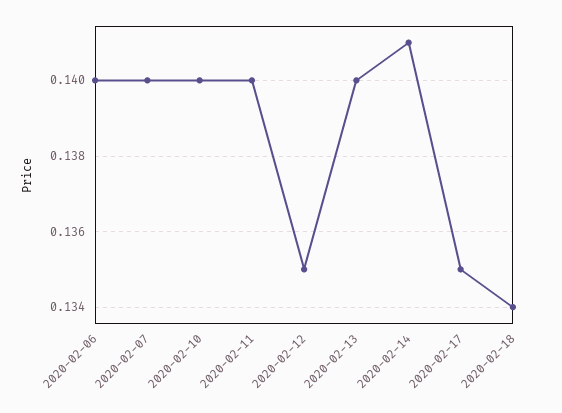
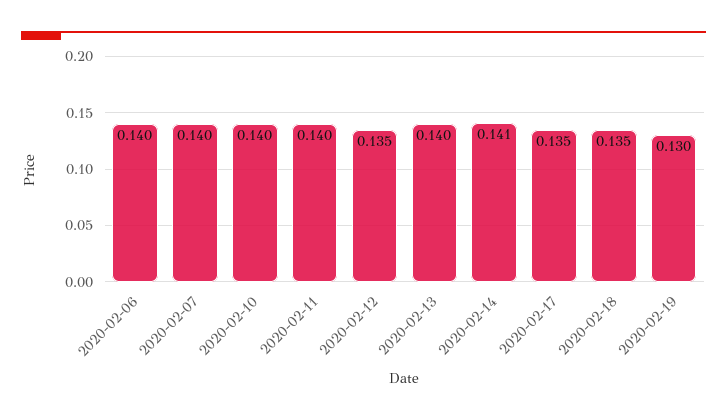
2020-02-18: 0.134 -> 0.135
2020-02-19: none -> 0.13

